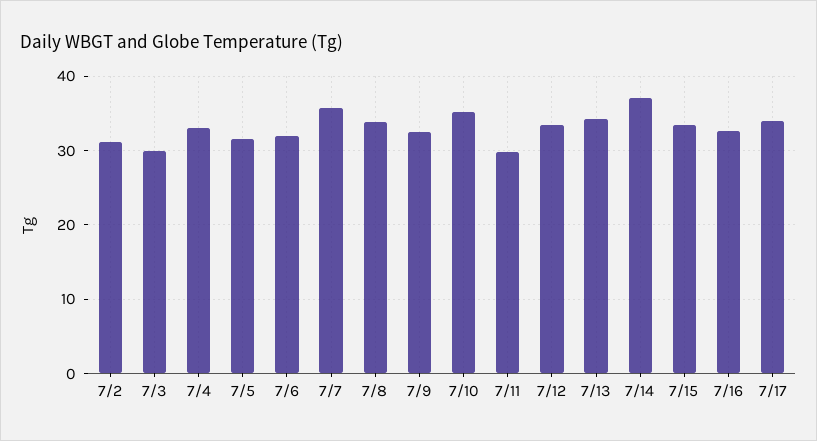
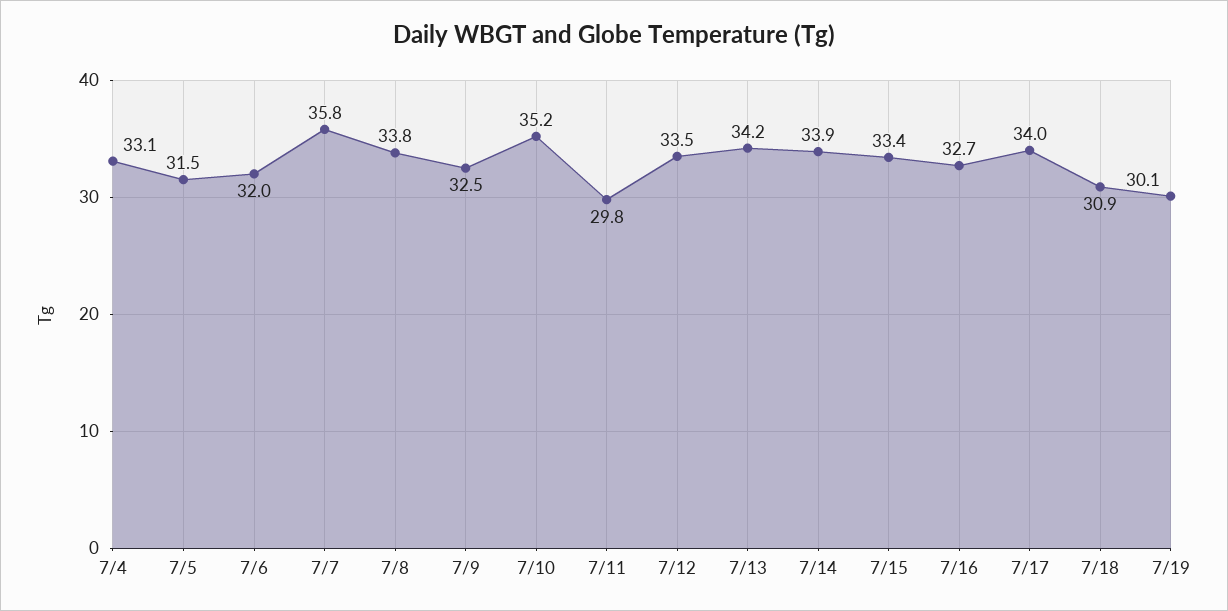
7/2: 31 -> none
7/3: 30 -> none
7/14: 37 -> 33.9
7/18: none -> 30.9
7/19: none -> 30.1

